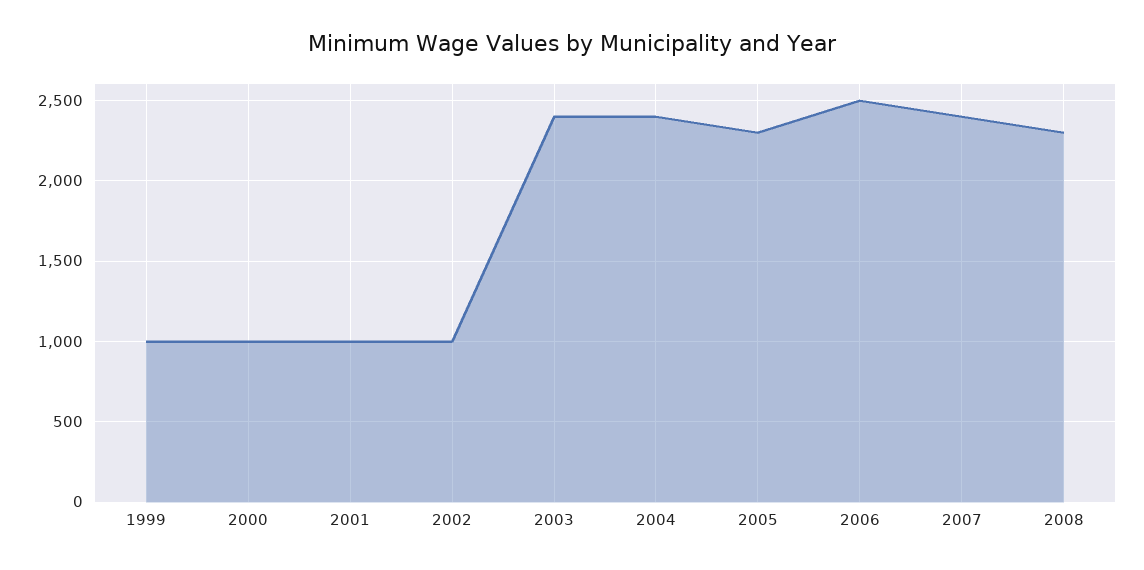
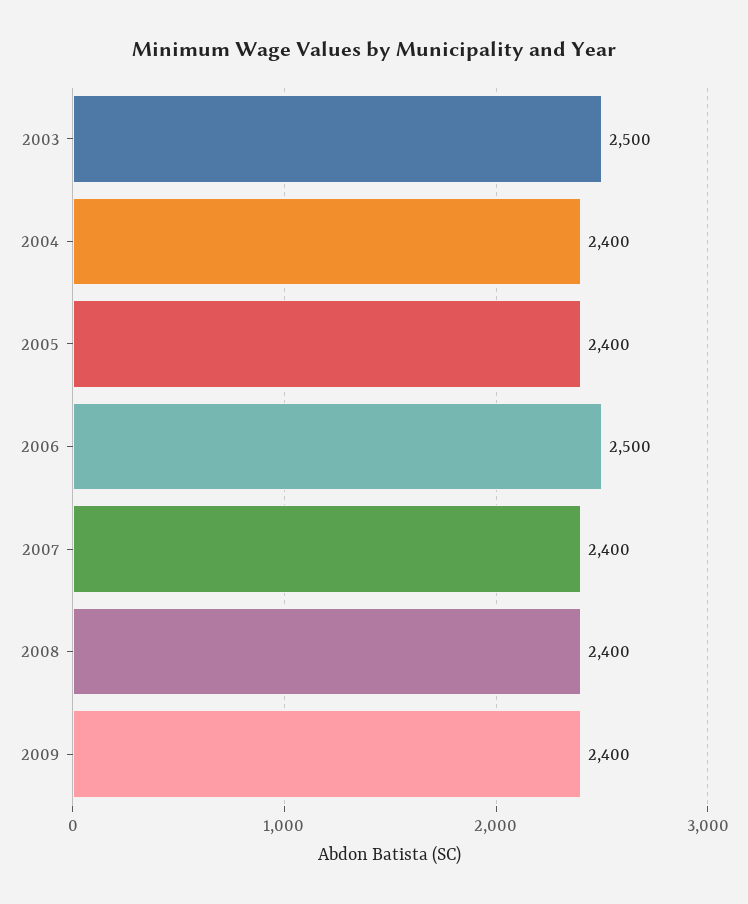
1999: 1000 -> none
2000: 1000 -> none
2001: 1000 -> none
2002: 1000 -> none
2003: 2400 -> 2500
2005: 2300 -> 2400
2008: 2300 -> 2400
2009: none -> 2400

